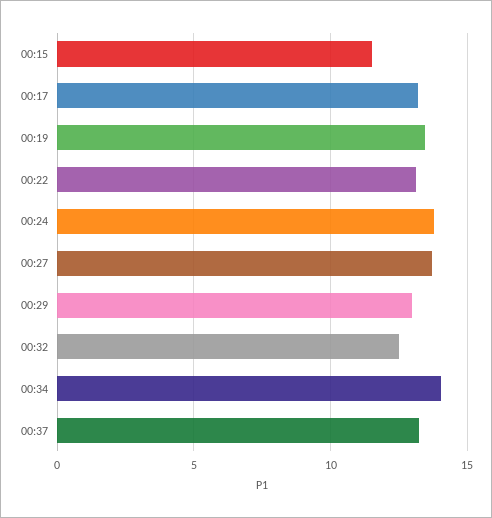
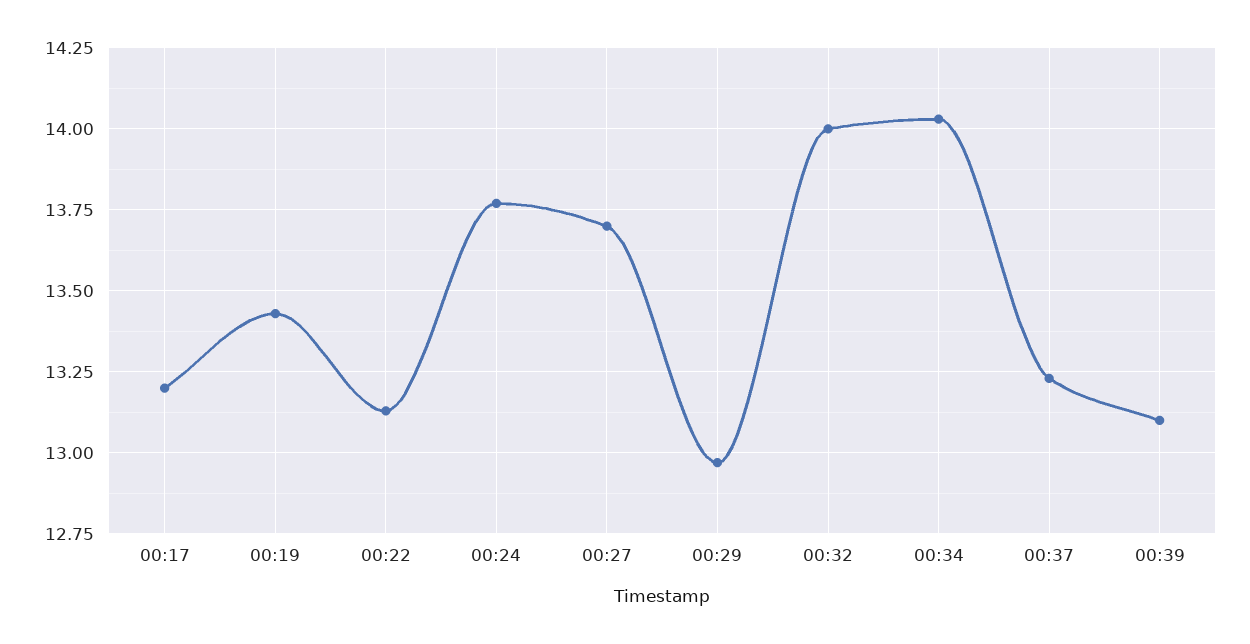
00:15: 11.5 -> none
00:32: 12.5 -> 14
00:39: none -> 13.1

